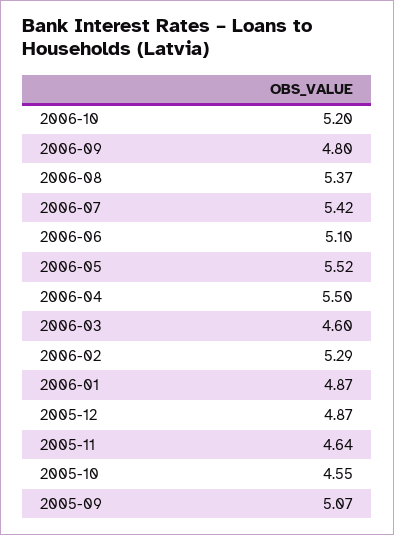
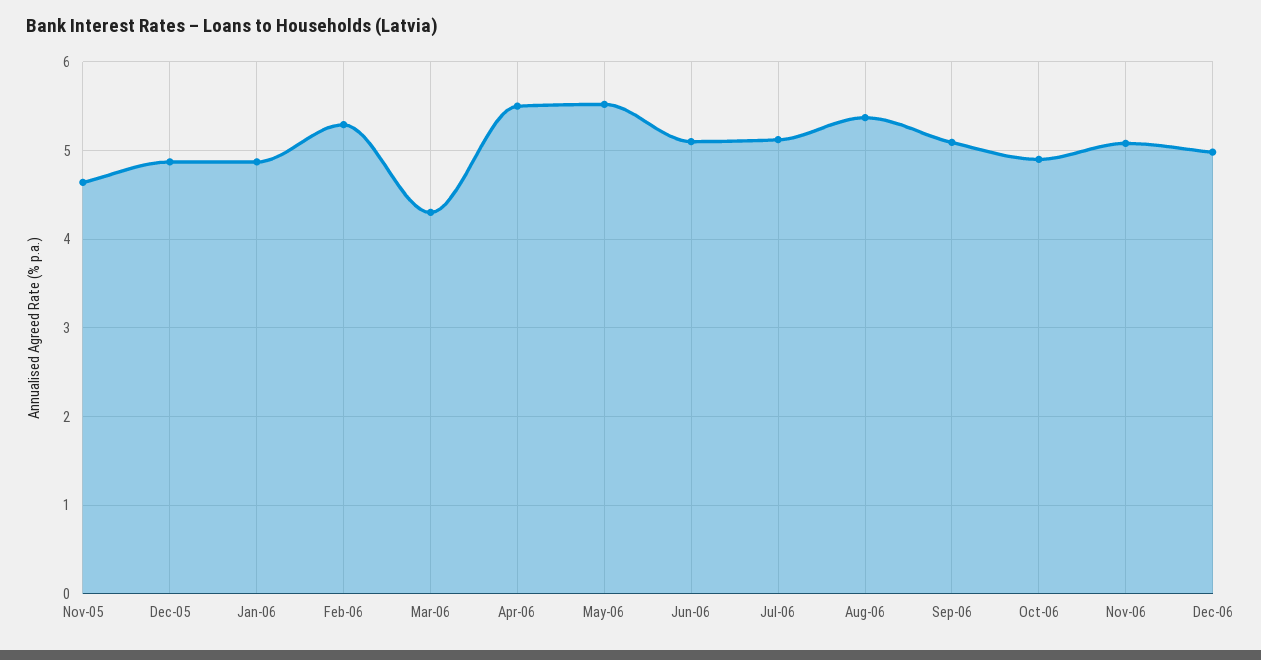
2006-10: 5.2 -> 4.9
2006-09: 4.8 -> 5.1
2006-07: 5.42 -> 5.1
2006-03: 4.6 -> 4.3
2005-10: 4.55 -> none
2005-09: 5.07 -> none
Nov-06: none -> 5.1
Dec-06: none -> 5

